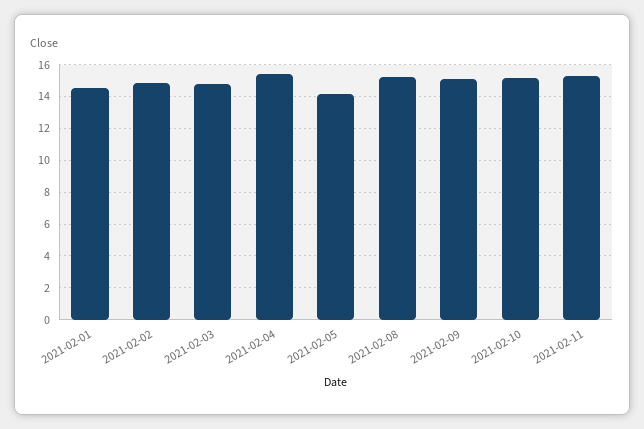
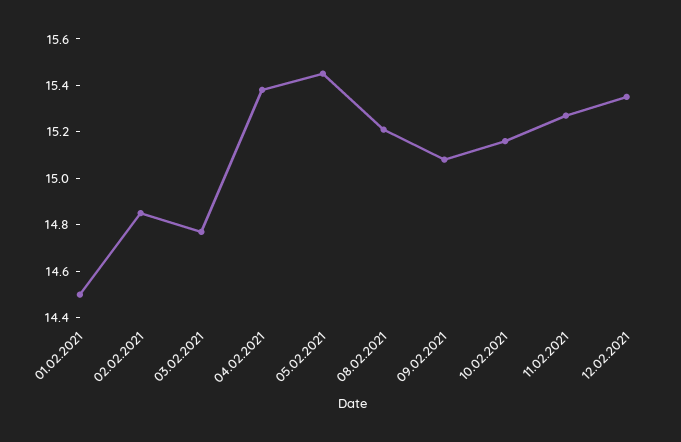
2021-02-05: 14 -> 15.45
12.02.2021: none -> 15.35

